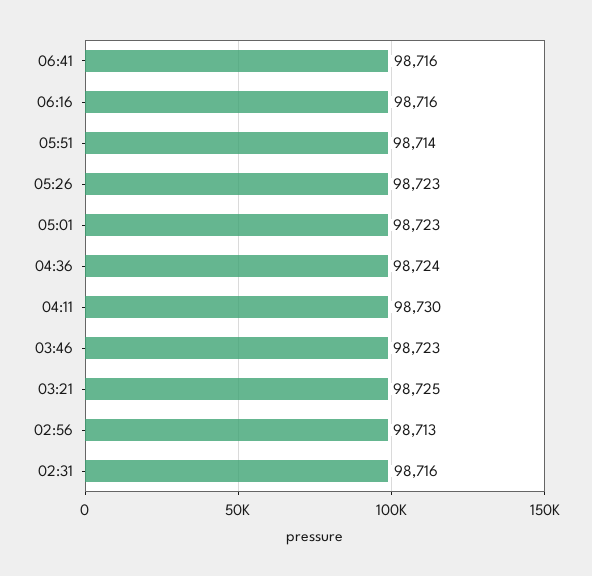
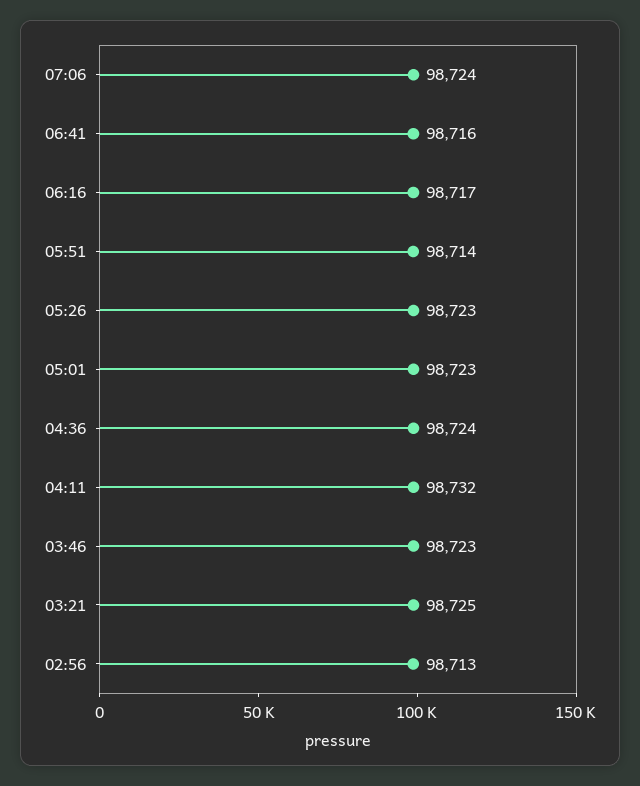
06:16: 98716 -> 98717
04:11: 98730 -> 98732
02:31: 98716 -> none
07:06: none -> 98724

